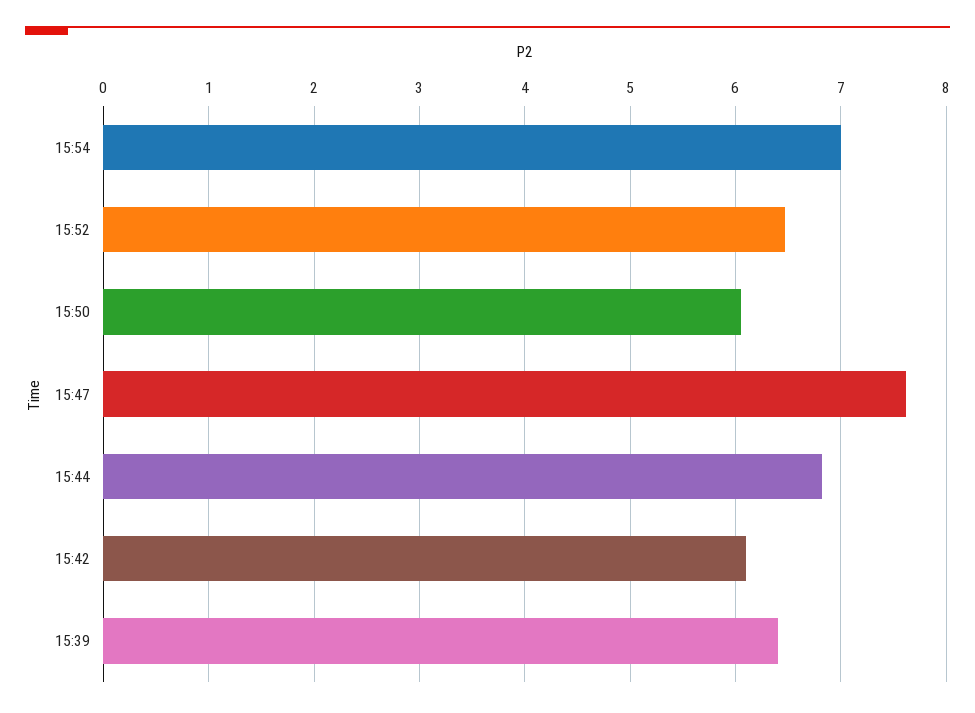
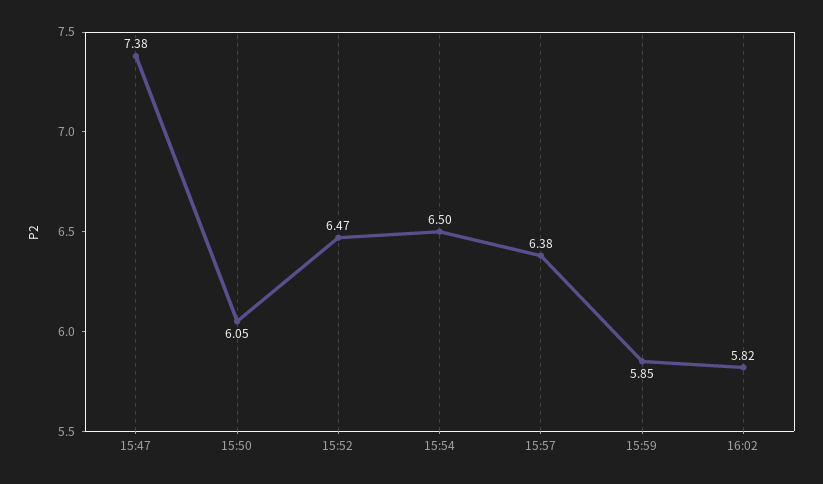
15:54: 7 -> 6.5
15:47: 7.6 -> 7.38
15:44: 6.8 -> none
15:42: 6.1 -> none
15:39: 6.4 -> none
15:57: none -> 6.38
15:59: none -> 5.85
16:02: none -> 5.82

